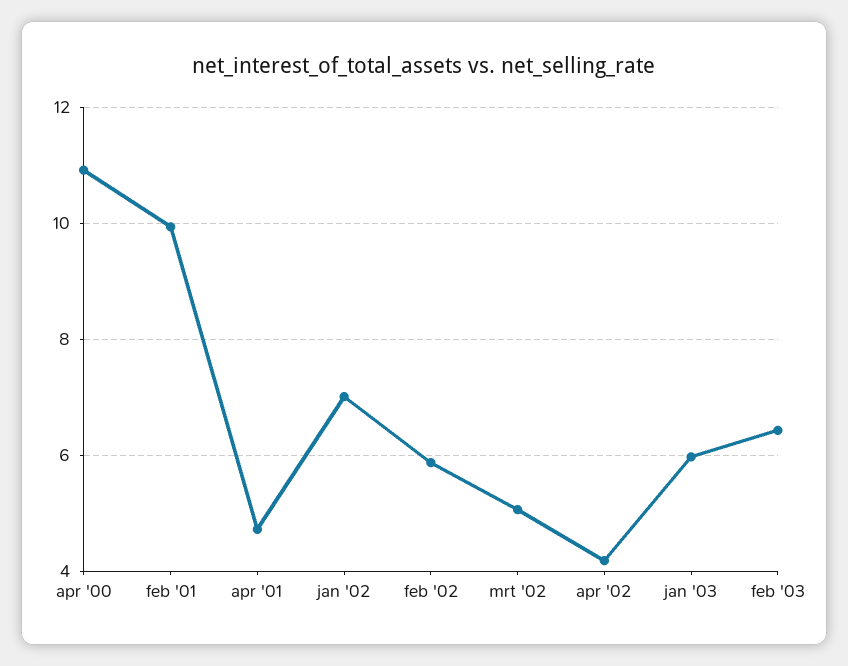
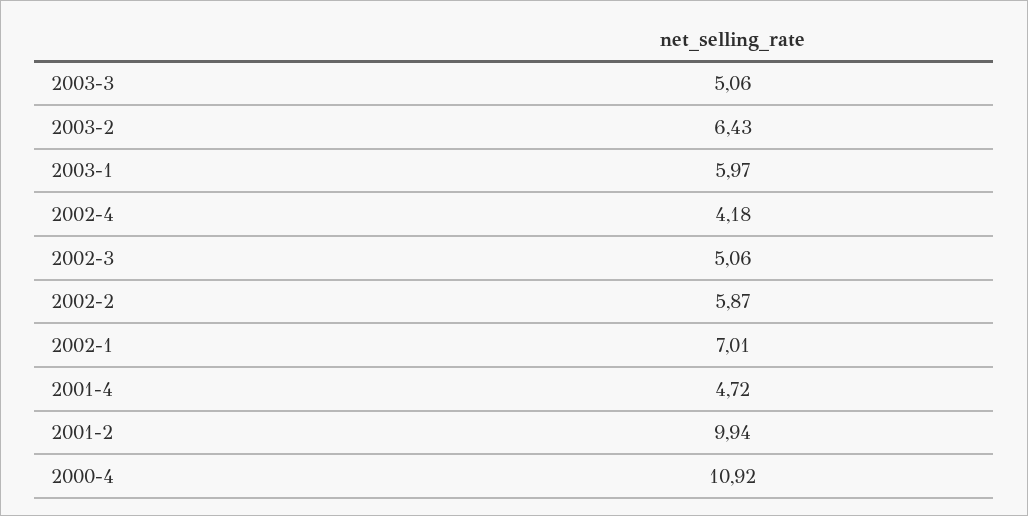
2003-3: none -> 5.06

